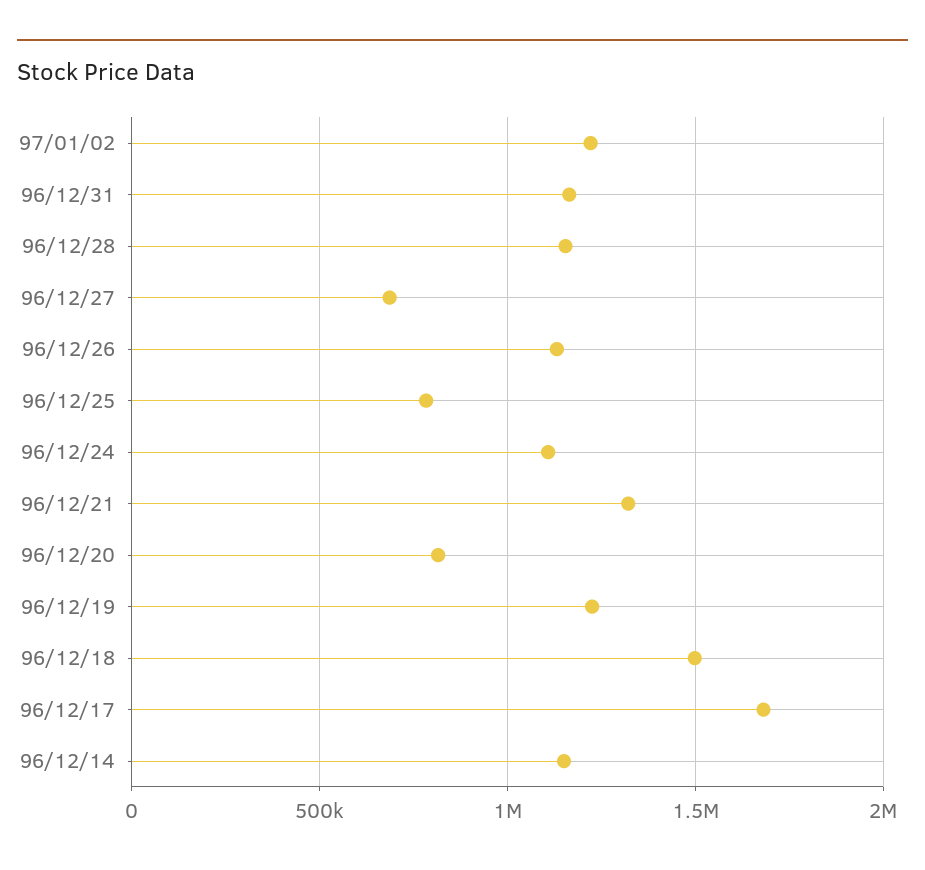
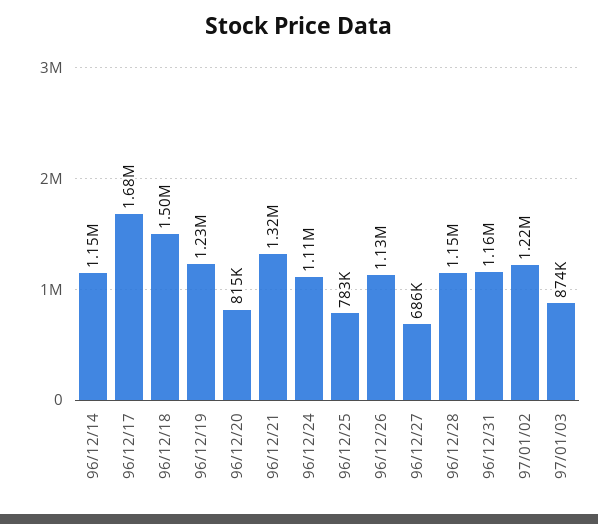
97/01/03: none -> 874000

